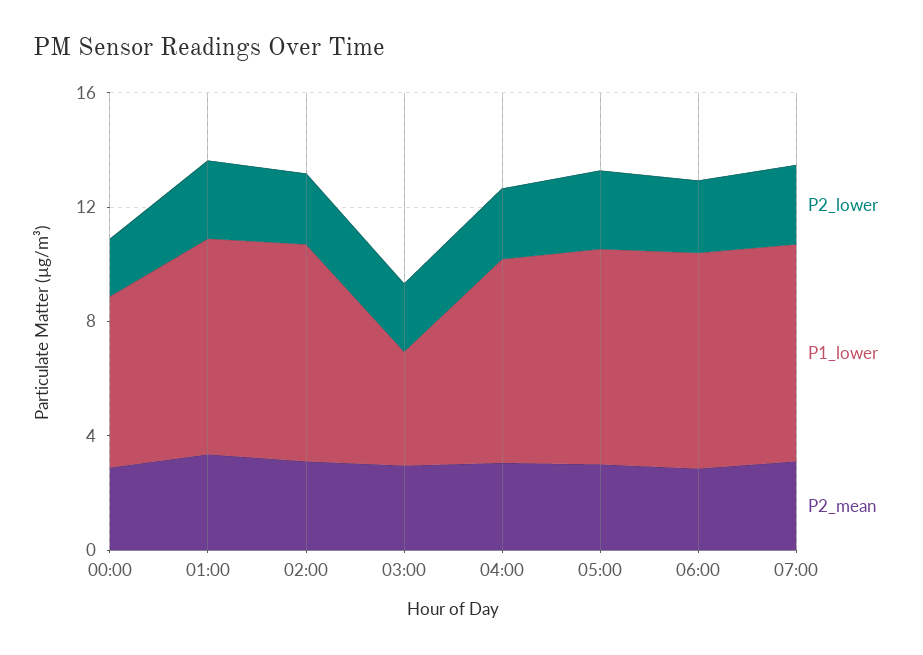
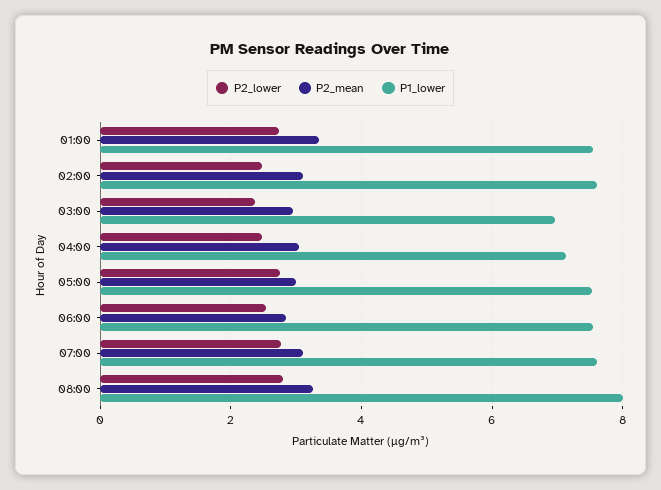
P2_lower, 00:00: 2 -> none
P1_lower, 00:00: 6 -> none
P2_mean, 00:00: 3 -> none
P1_lower, 03:00: 4 -> 7
P2_lower, 08:00: none -> 2.8
P2_mean, 08:00: none -> 3.2
P1_lower, 08:00: none -> 8

